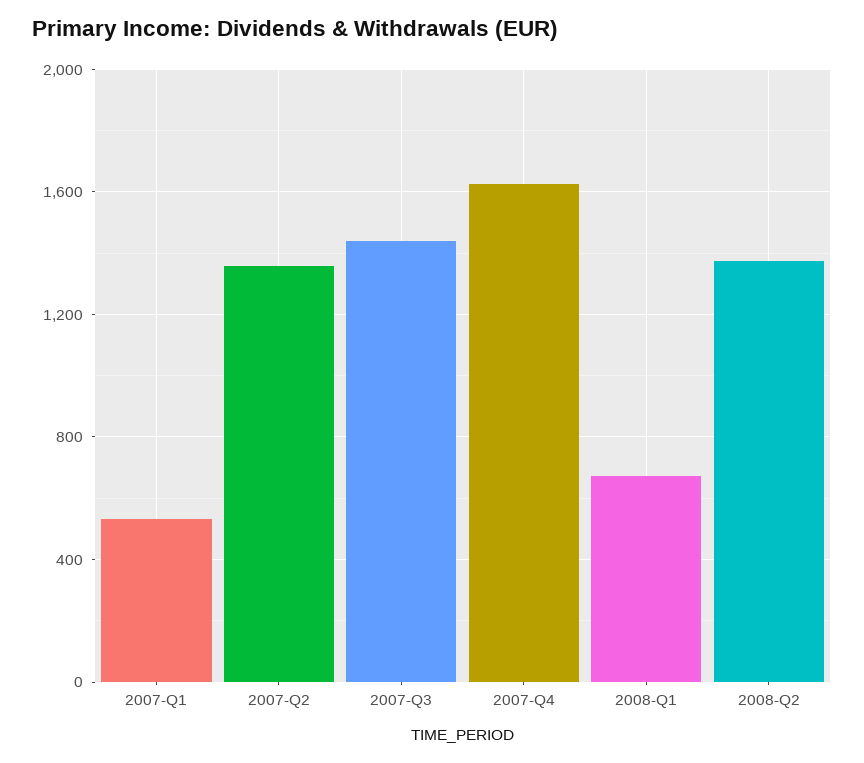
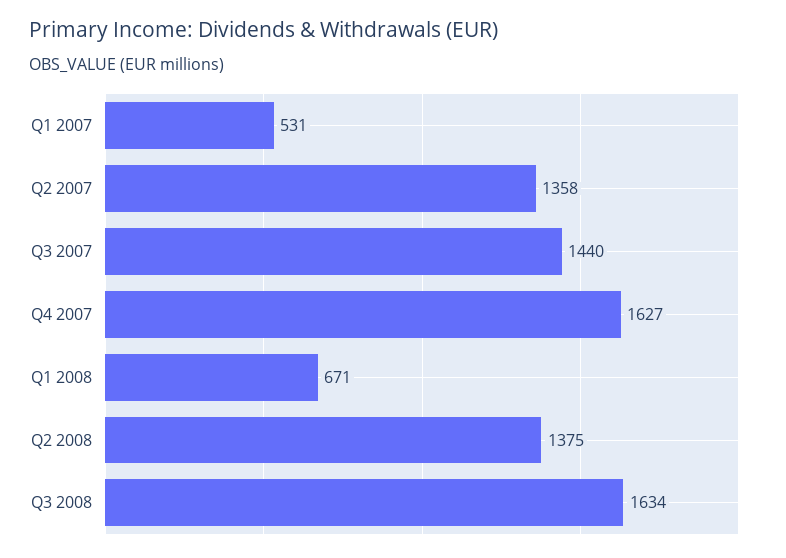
Q3 2008: none -> 1634

